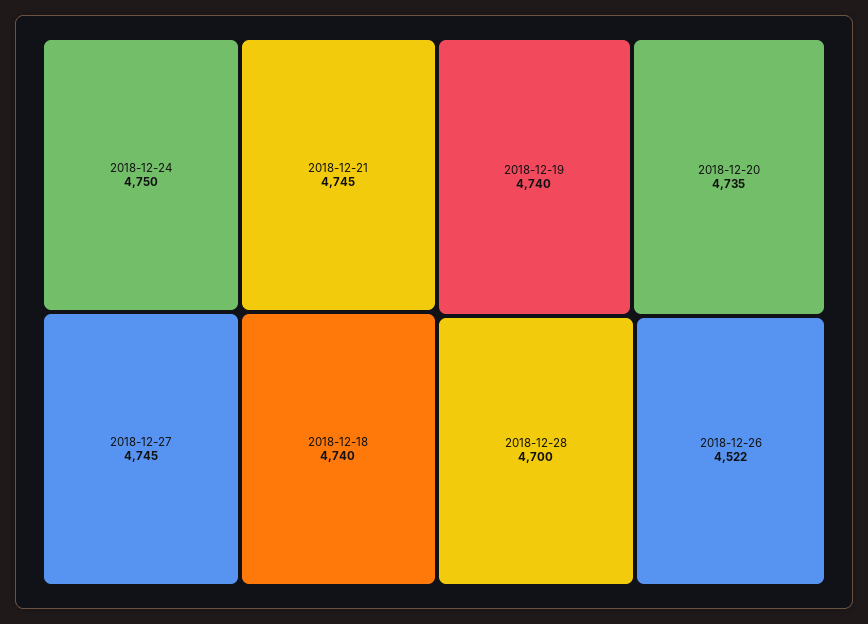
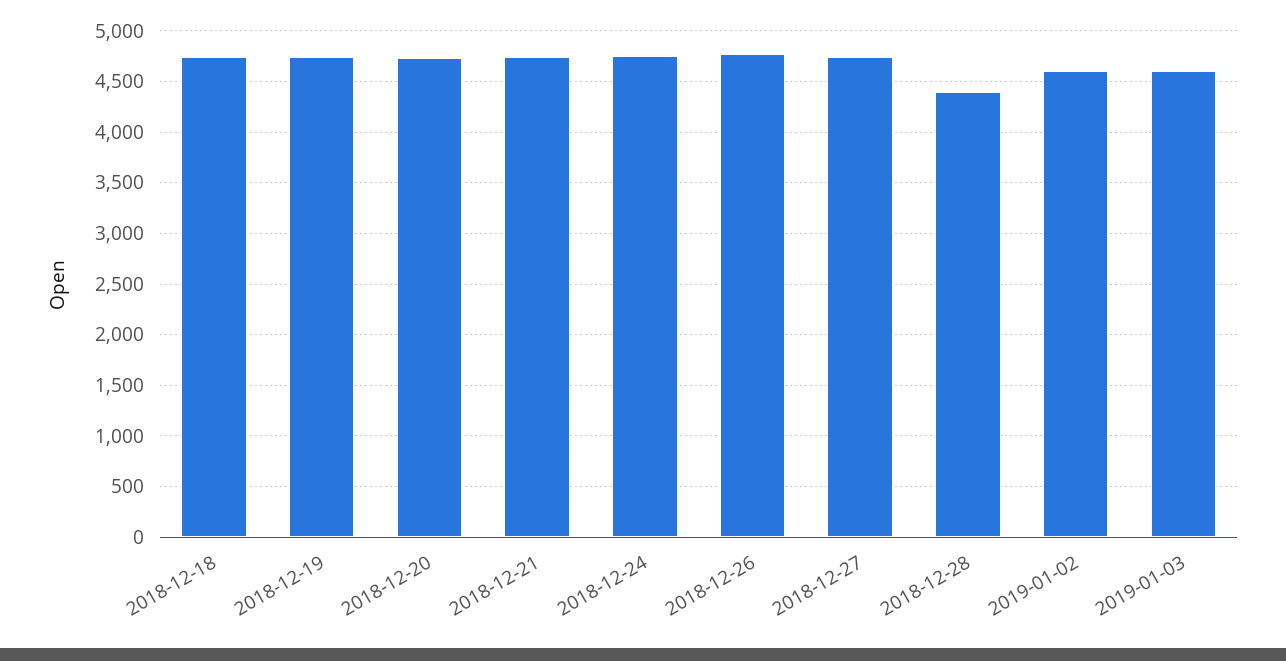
2018-12-28: 4700 -> 4400
2018-12-26: 4522 -> 4800
2019-01-02: none -> 4600
2019-01-03: none -> 4600

